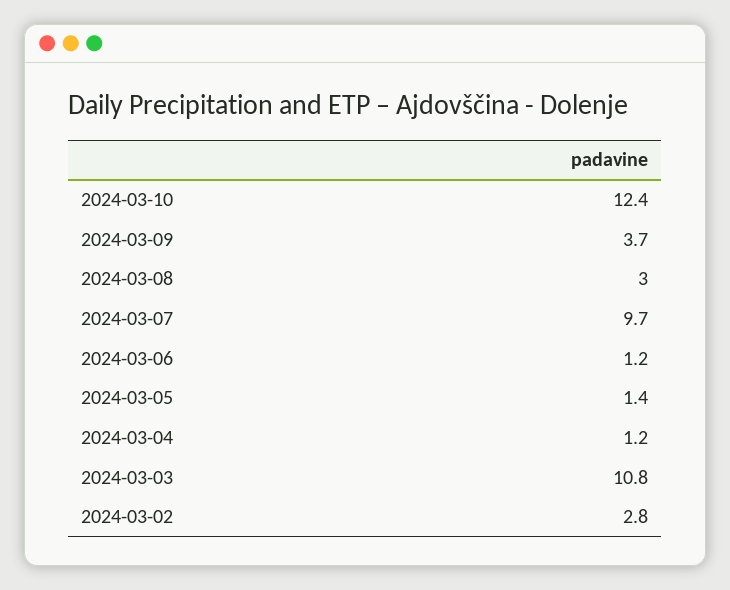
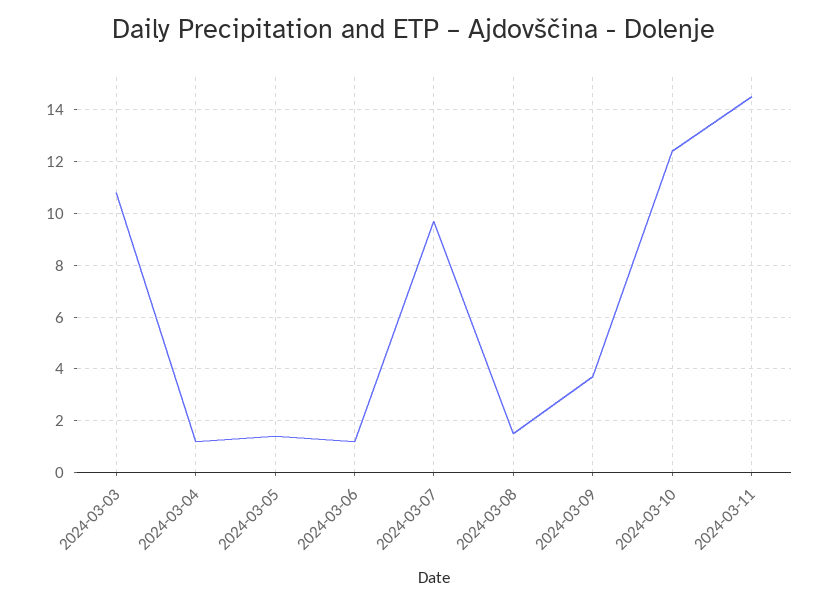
2024-03-08: 3 -> 1.5
2024-03-02: 2.8 -> none
2024-03-11: none -> 14.5

